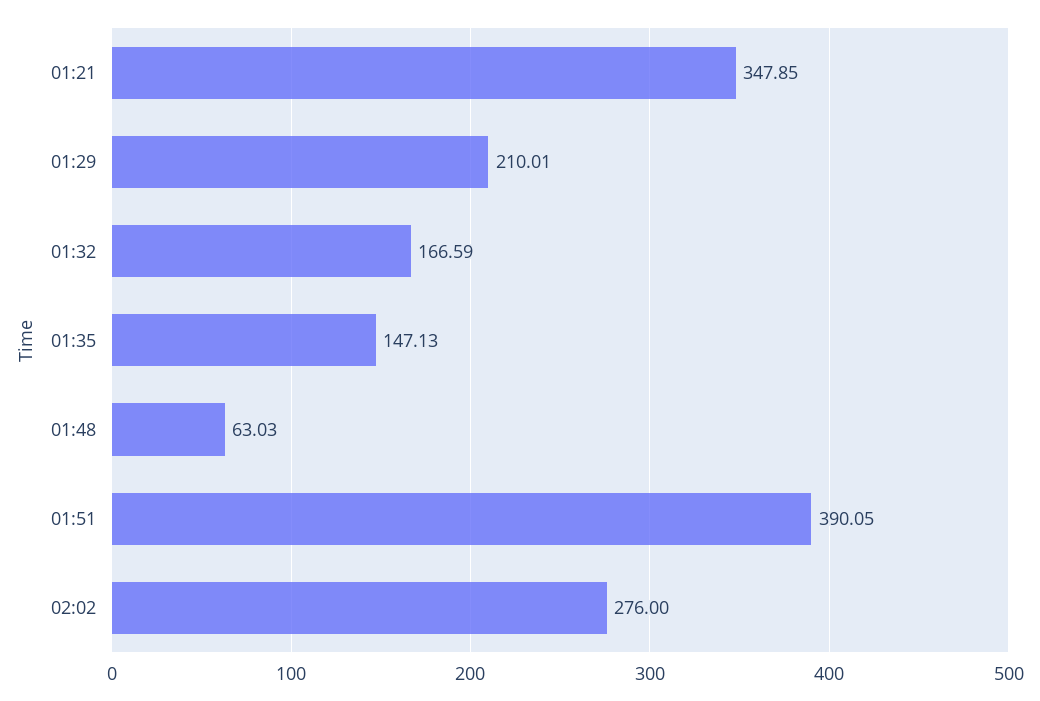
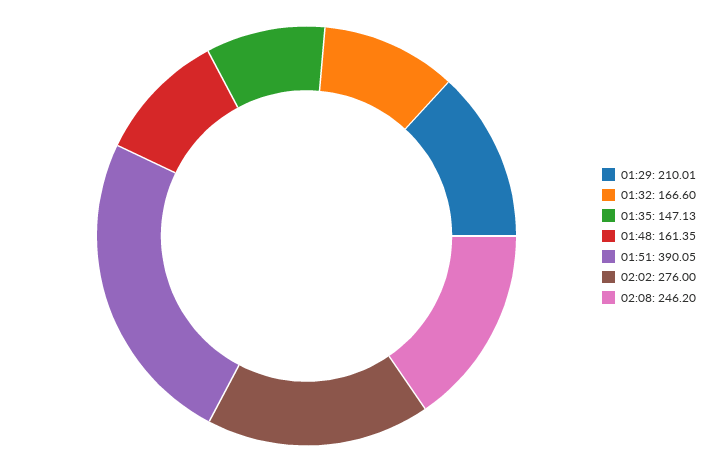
01:21: 347.85 -> none
01:32: 166.59 -> 166.6
01:48: 63.03 -> 161.35
02:08: none -> 246.2

